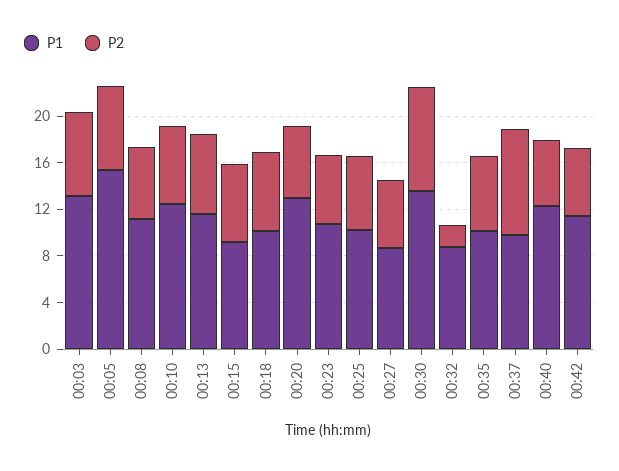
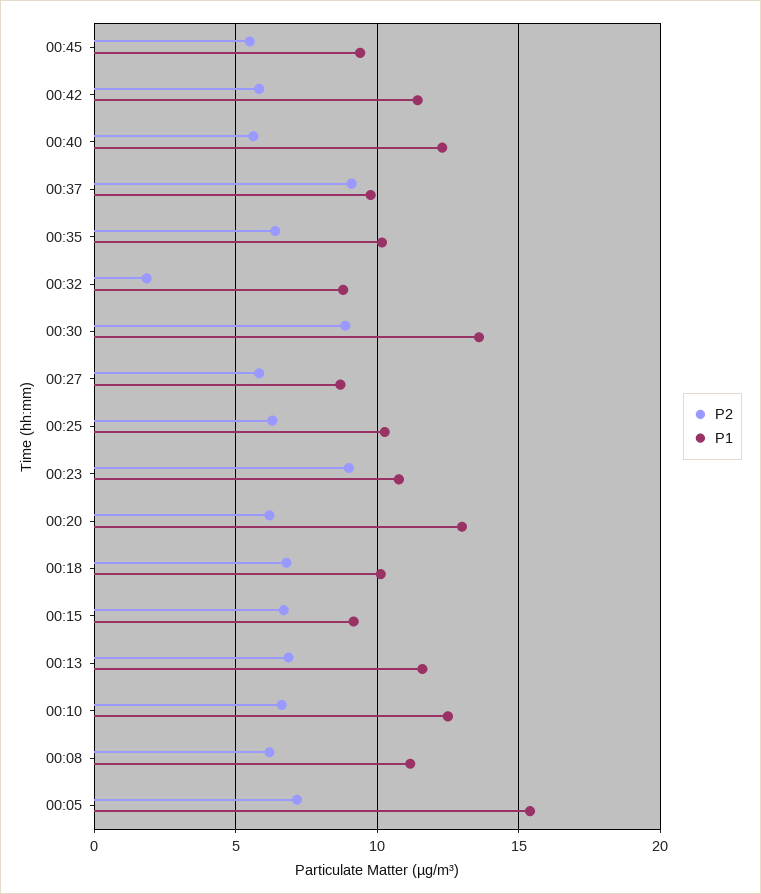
P1, 00:03: 13 -> none
P2, 00:03: 7 -> none
P2, 00:23: 6 -> 9
P2, 00:45: none -> 5.5
P1, 00:45: none -> 9.5

